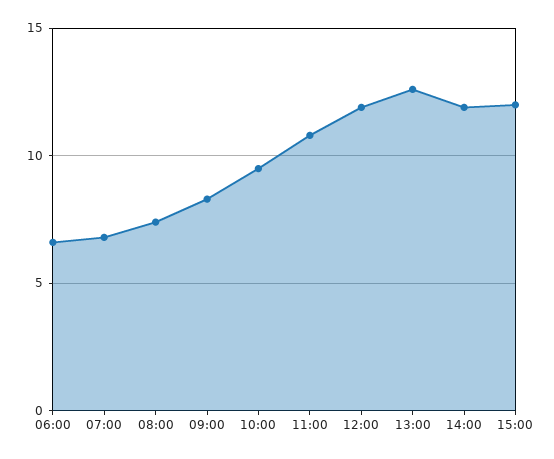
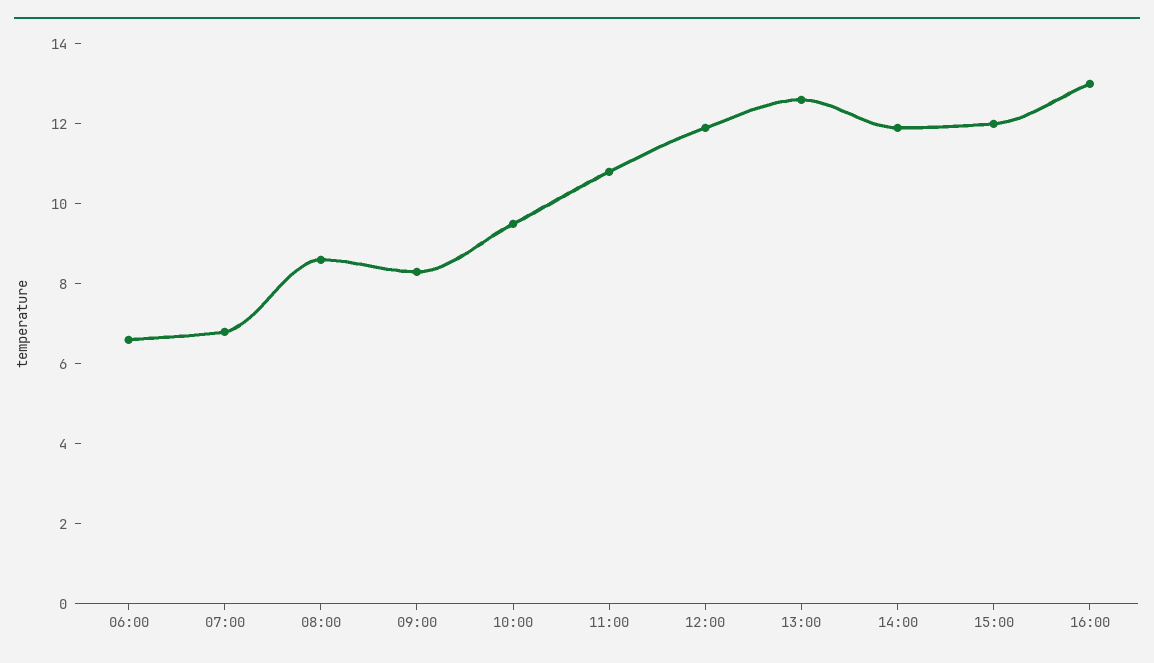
08:00: 7.5 -> 8.5
16:00: none -> 13

